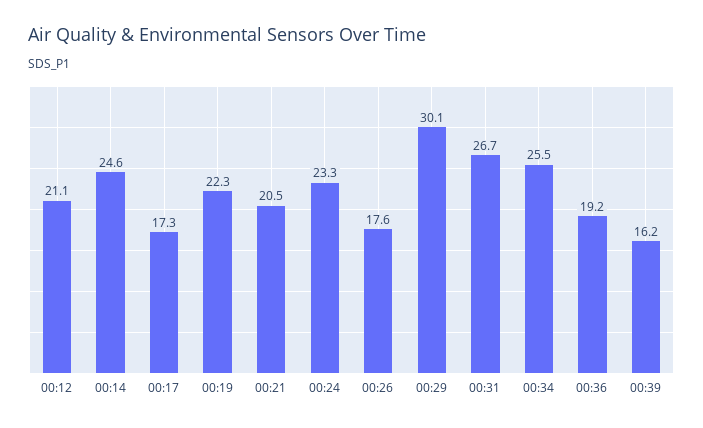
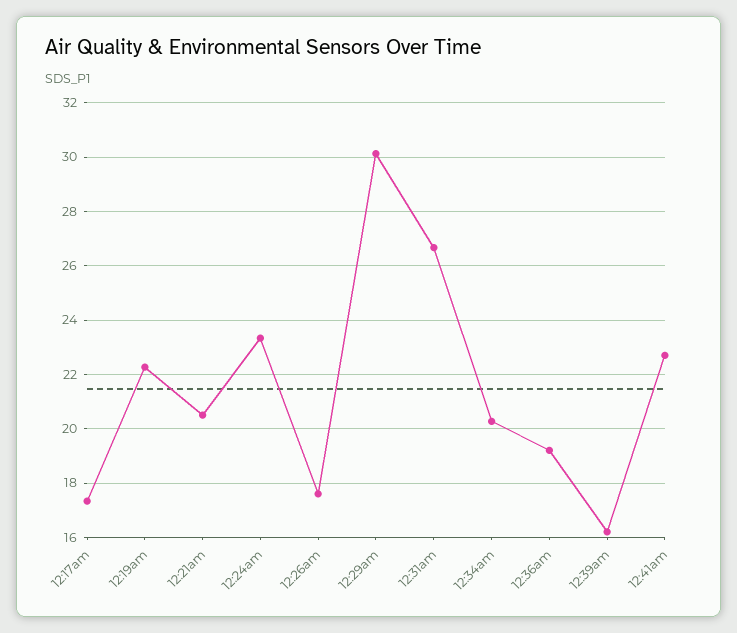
00:12: 21.1 -> none
00:14: 24.6 -> none
00:34: 25.5 -> 20.25
12:41am: none -> 22.75

